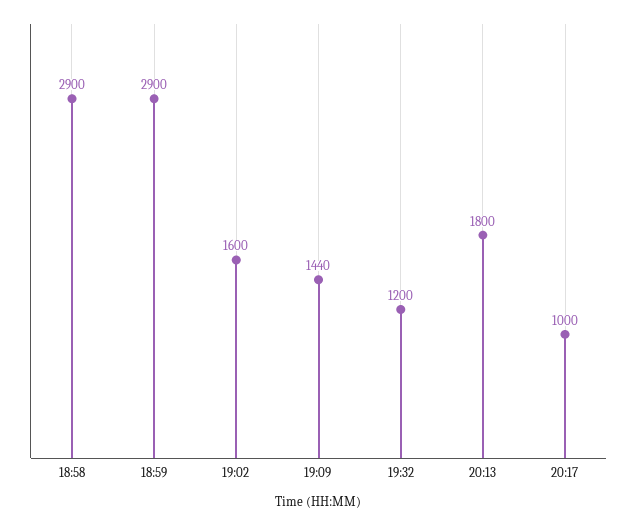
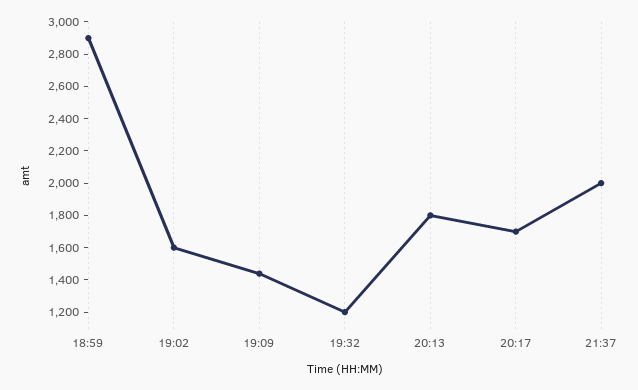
18:58: 2900 -> none
20:17: 1000 -> 1700
21:37: none -> 2000

